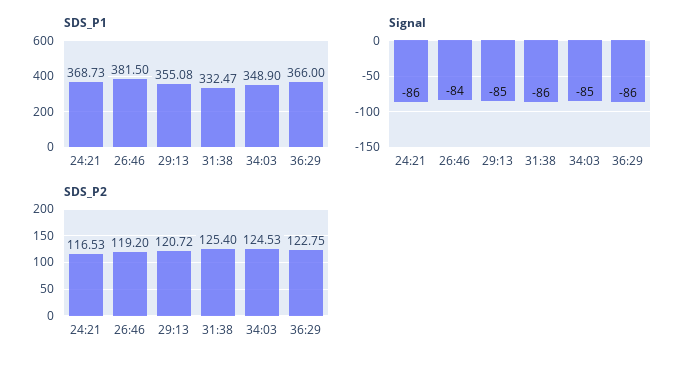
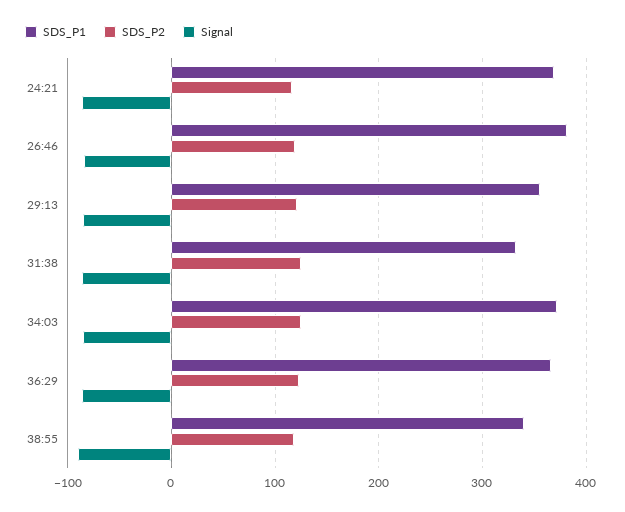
SDS_P1, 34:03: 348.9 -> 370
SDS_P1, 38:55: none -> 340
SDS_P2, 38:55: none -> 120
Signal, 38:55: none -> -90

